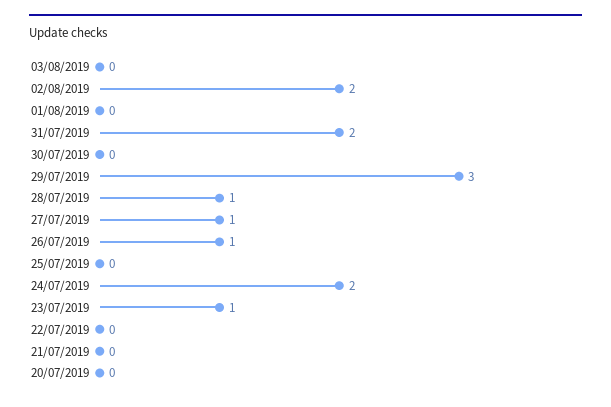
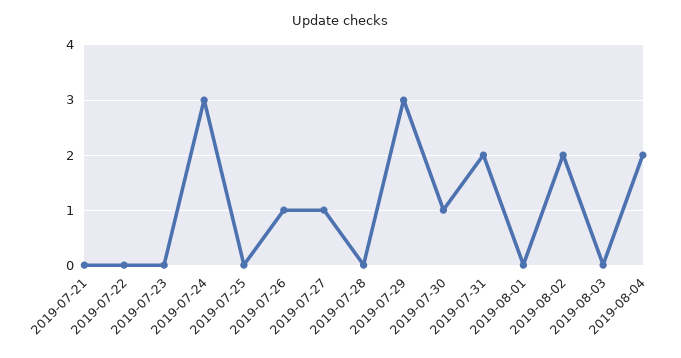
30/07/2019: 0 -> 1
28/07/2019: 1 -> 0
24/07/2019: 2 -> 3
23/07/2019: 1 -> 0
20/07/2019: 0 -> none
2019-08-04: none -> 2

